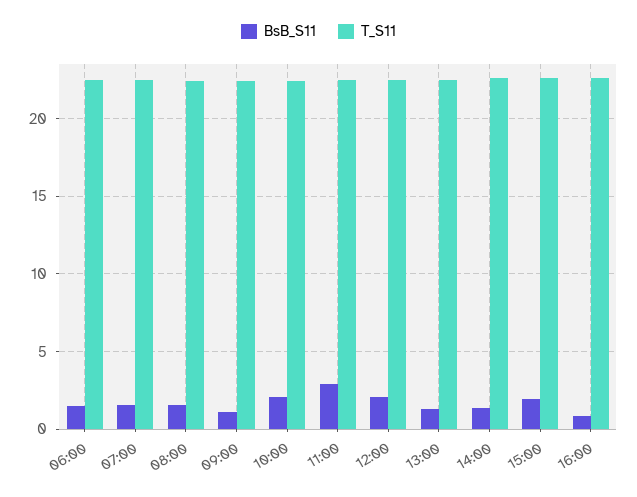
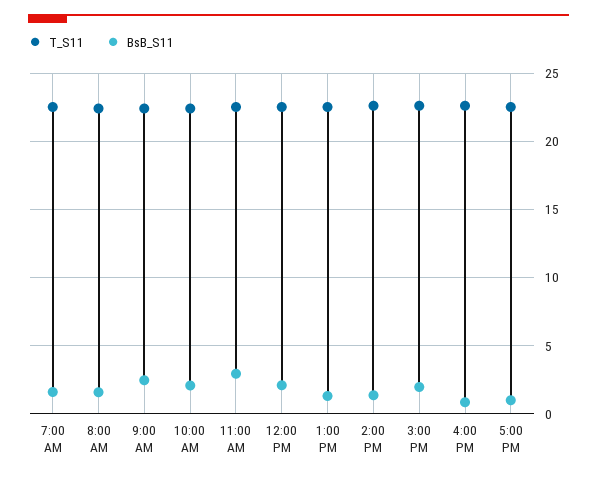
BsB_S11, 06:00: 1.5 -> none
T_S11, 06:00: 22.5 -> none
BsB_S11, 09:00: 1 -> 2.5
T_S11, 5:00 PM: none -> 22.5
BsB_S11, 5:00 PM: none -> 1

